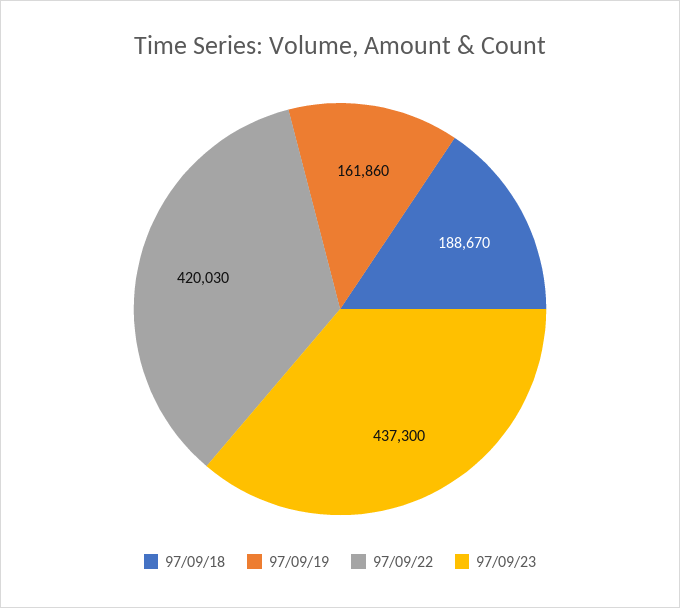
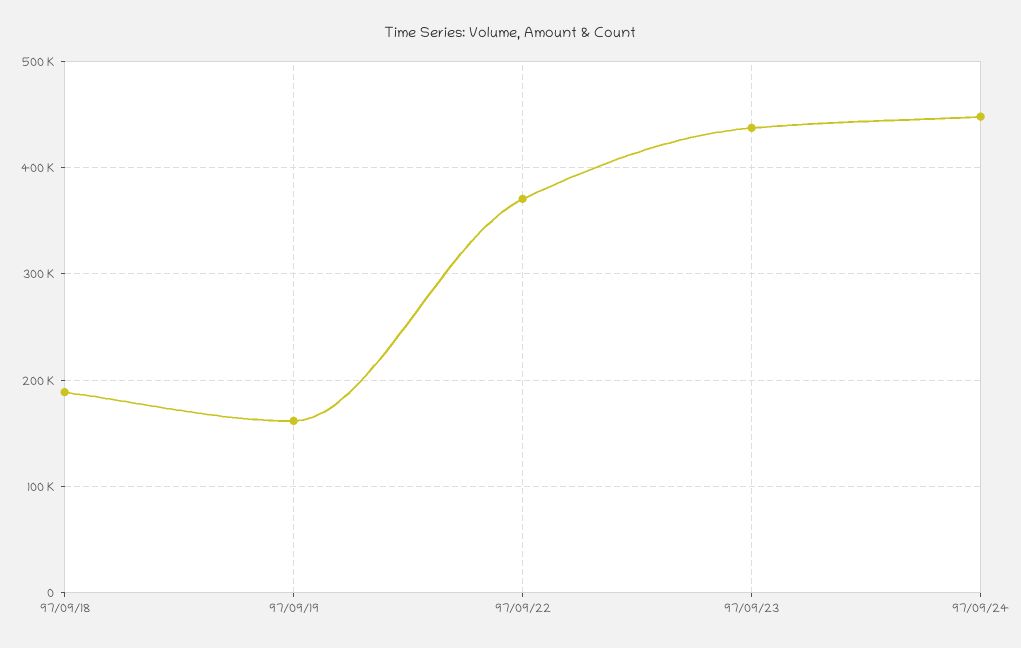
97/09/22: 420030 -> 370000
97/09/24: none -> 450000

